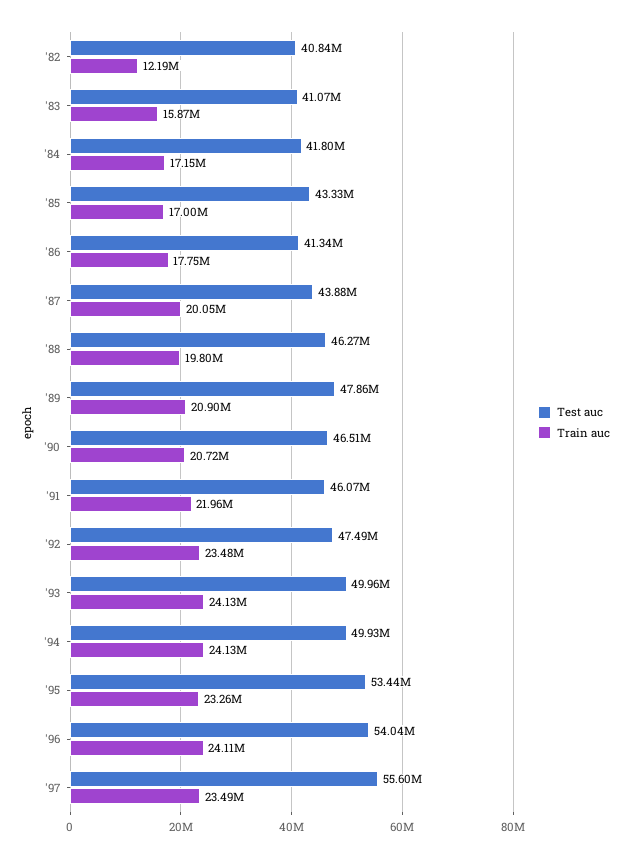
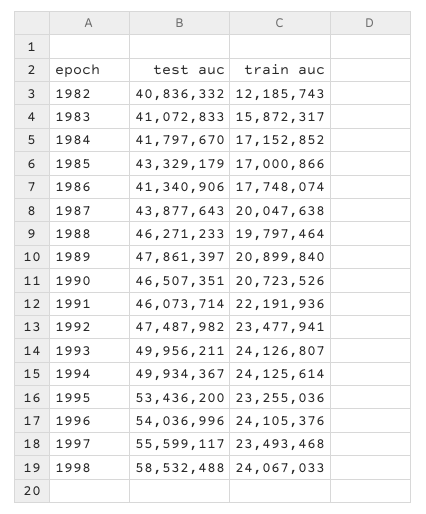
Train auc, '91: 21960000 -> 22191936
Test auc, 1998: none -> 58532488
Train auc, 1998: none -> 24067033

